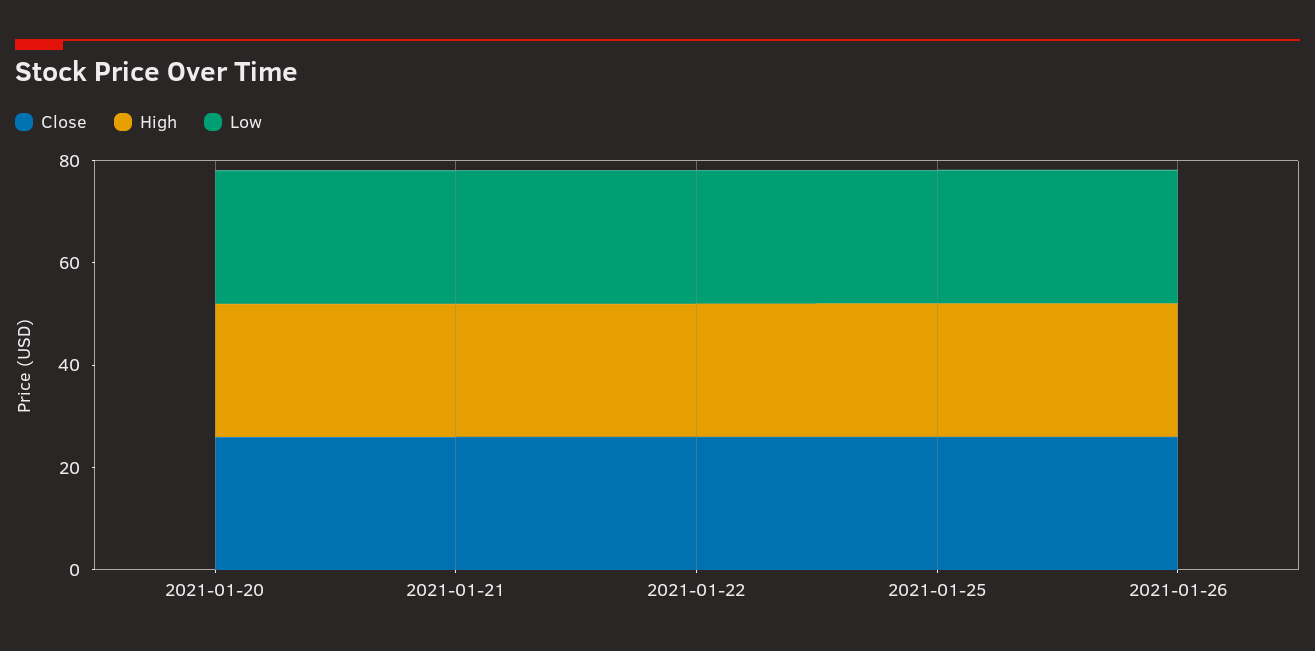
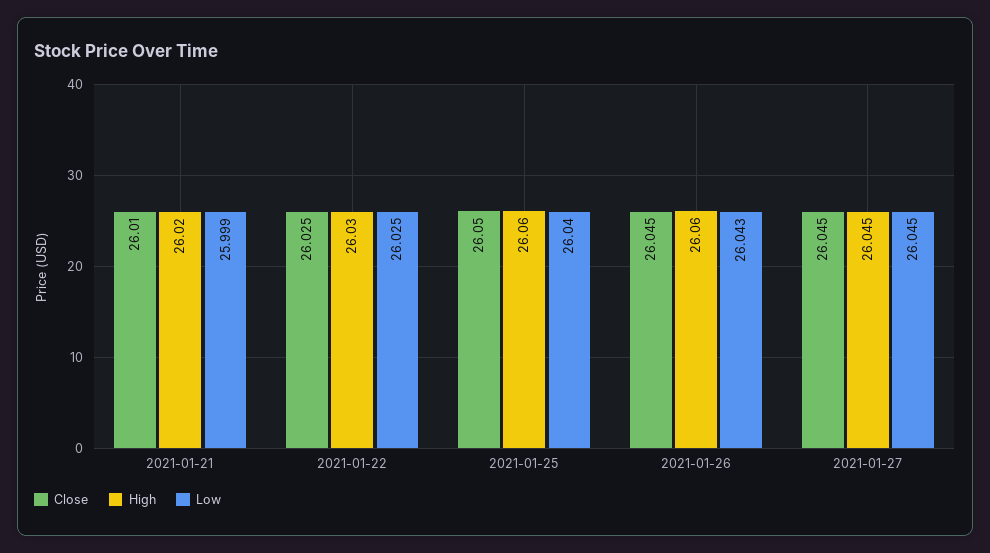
Close, 2021-01-20: 25 -> none
High, 2021-01-20: 25 -> none
Low, 2021-01-20: 25 -> none
Close, 2021-01-27: none -> 26.045
High, 2021-01-27: none -> 26.045
Low, 2021-01-27: none -> 26.045

